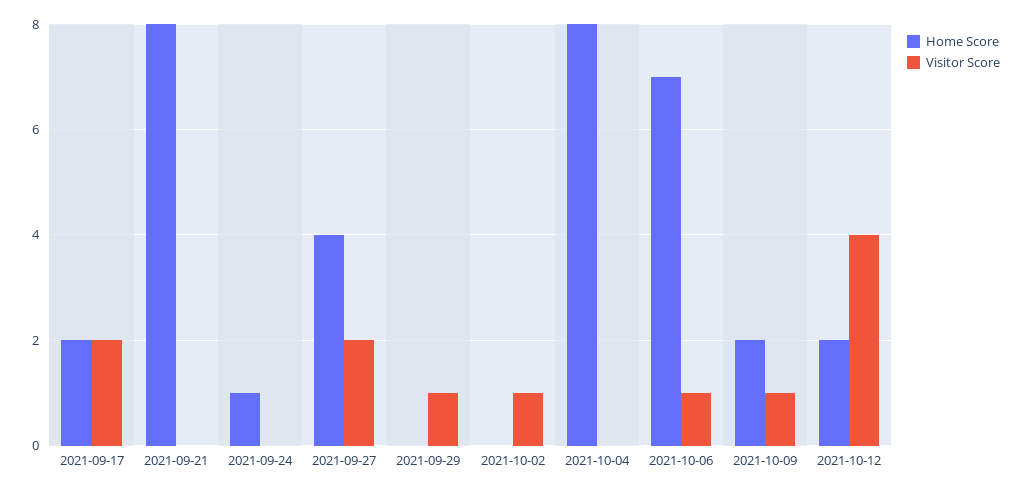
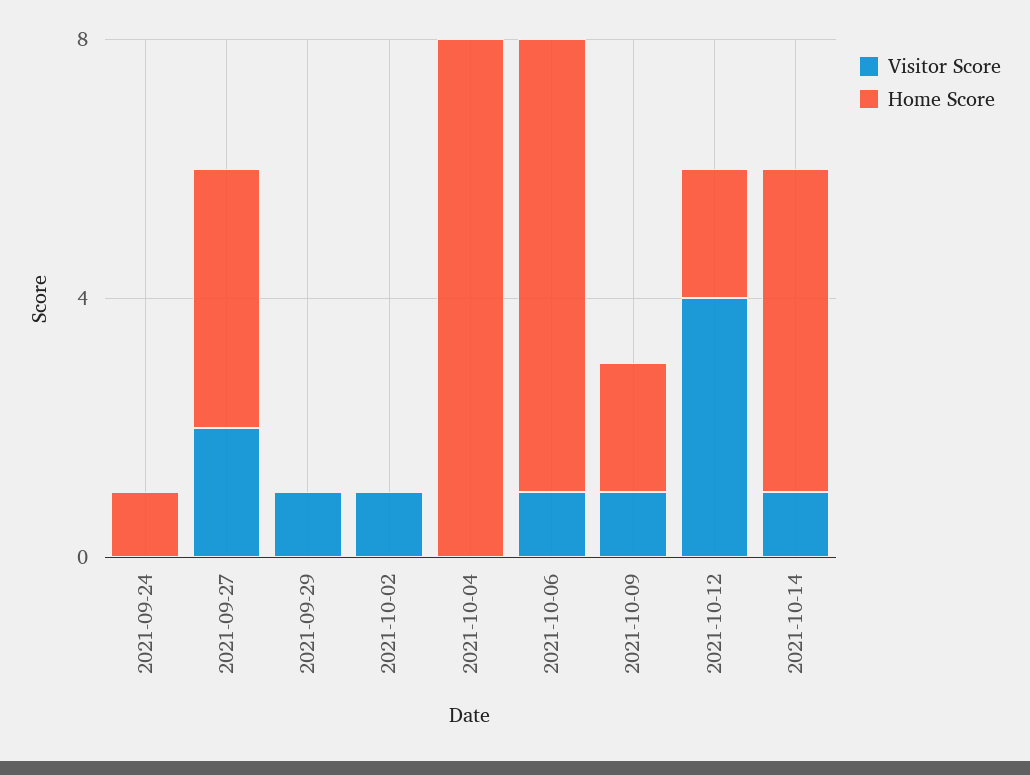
Home Score, 2021-09-17: 2 -> none
Visitor Score, 2021-09-17: 2 -> none
Home Score, 2021-09-21: 8 -> none
Visitor Score, 2021-09-21: 0 -> none
Visitor Score, 2021-10-14: none -> 1
Home Score, 2021-10-14: none -> 5

